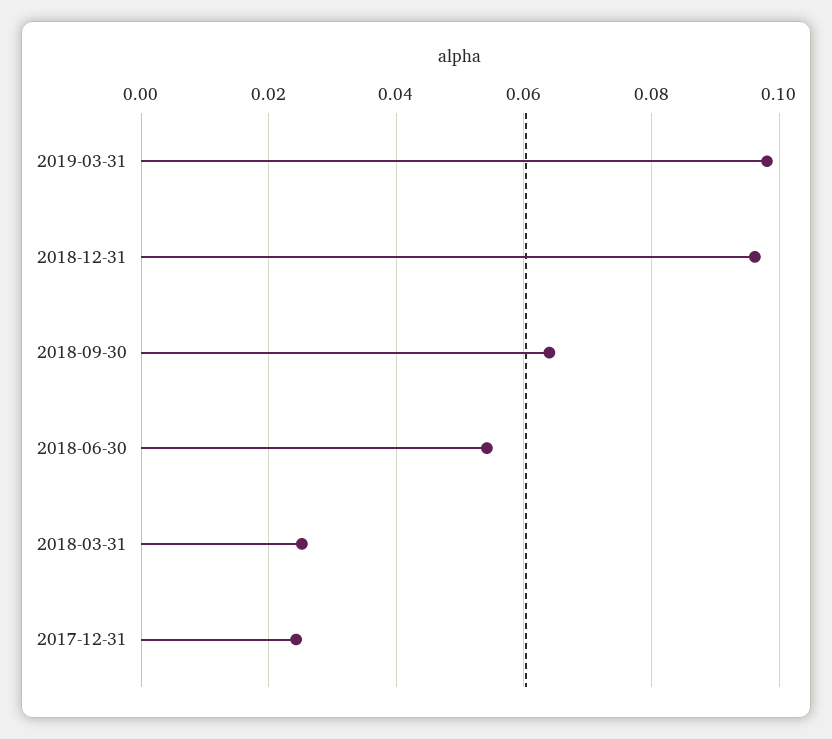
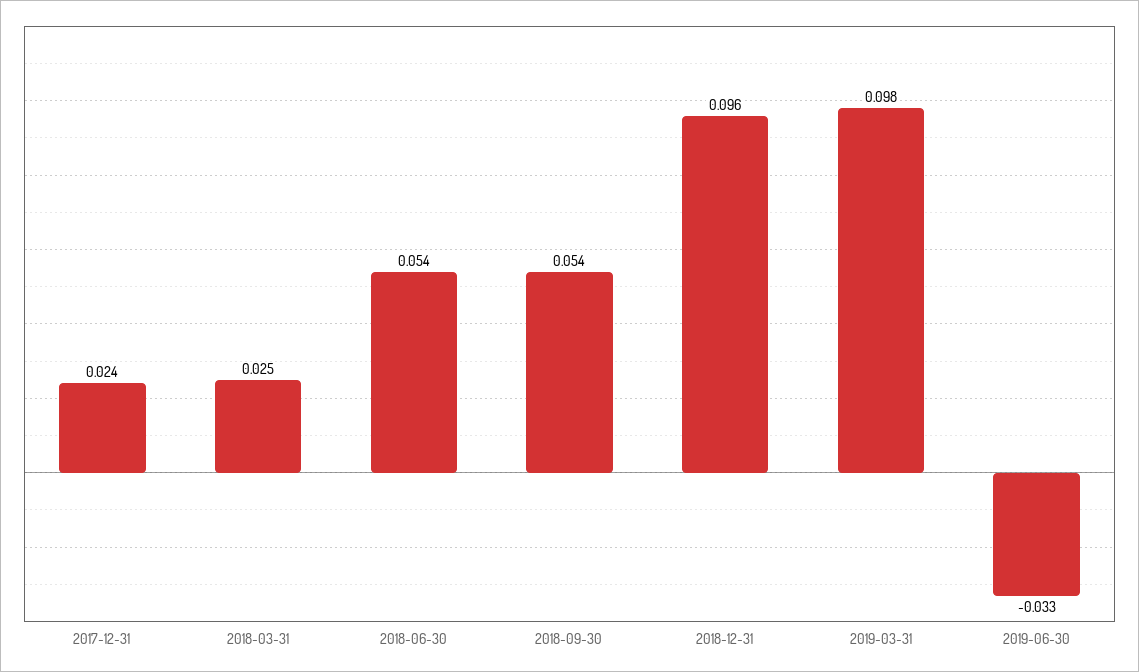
2018-09-30: 0.064 -> 0.054
2019-06-30: none -> -0.033

